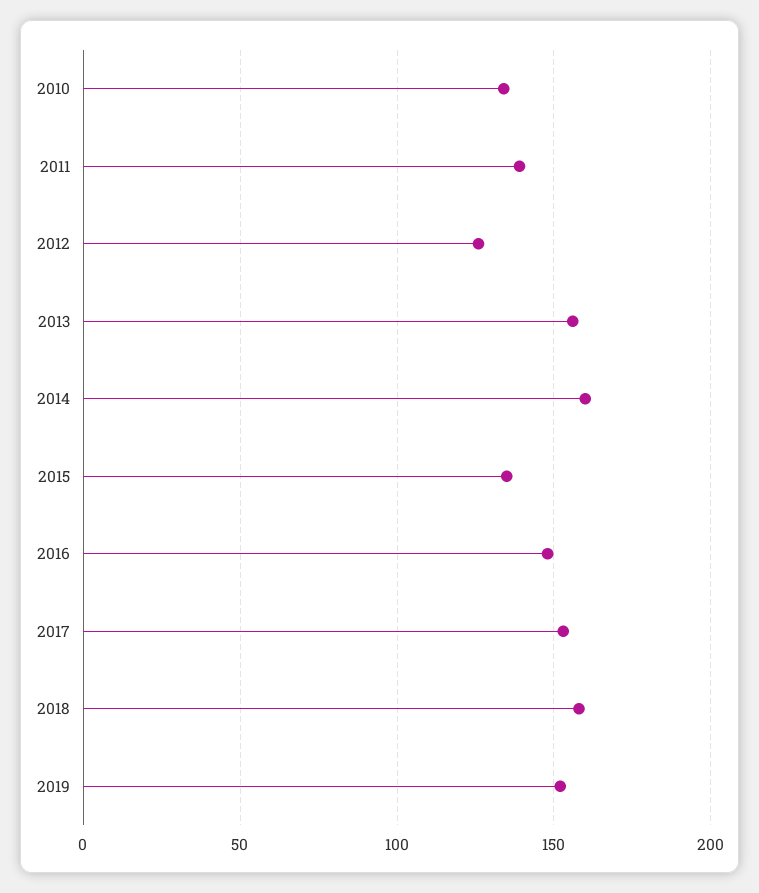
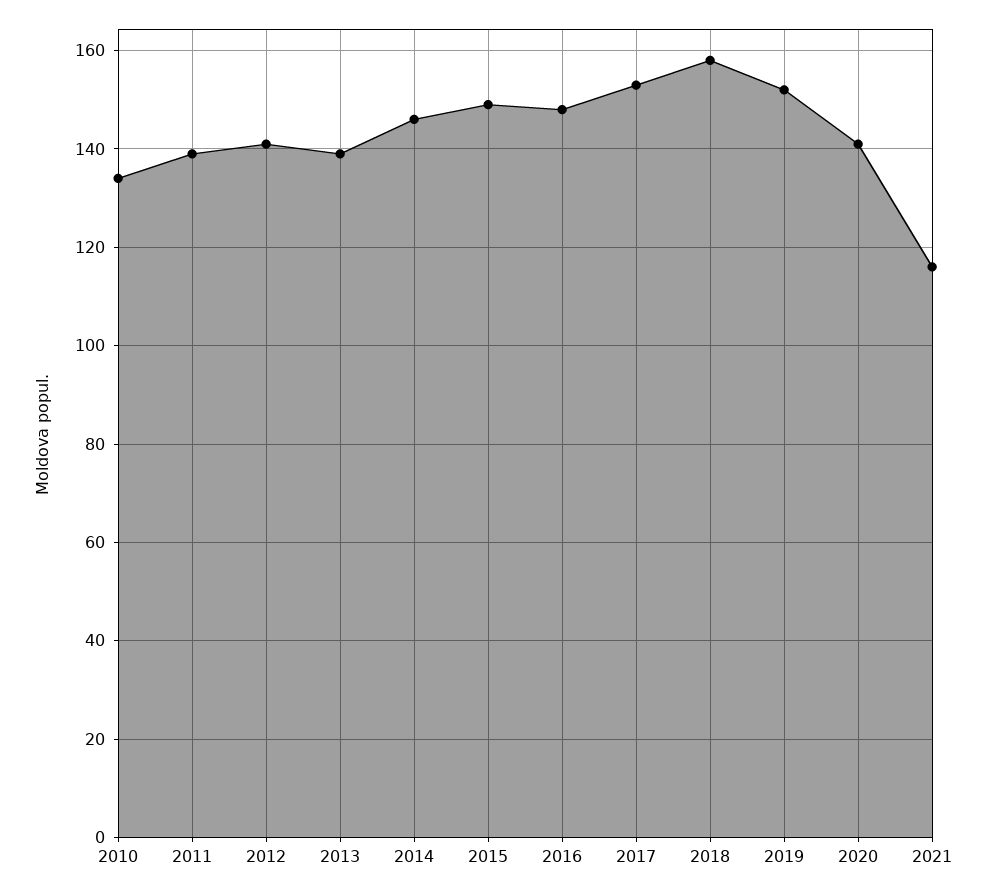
2012: 125 -> 140
2013: 155 -> 140
2014: 160 -> 145
2015: 135 -> 150
2020: none -> 140
2021: none -> 115

